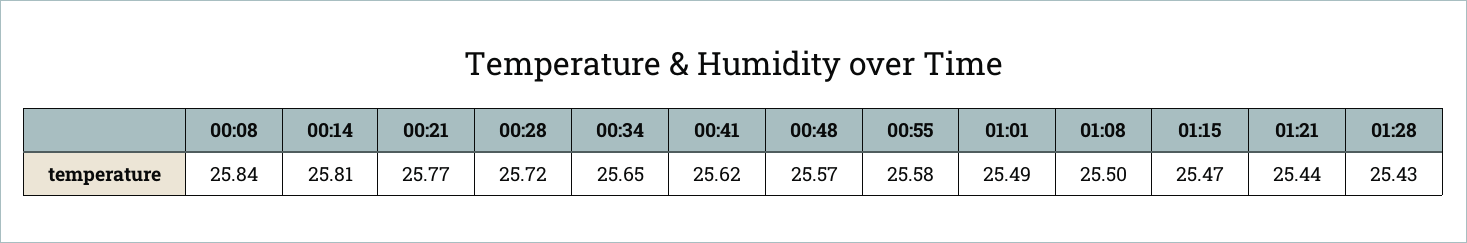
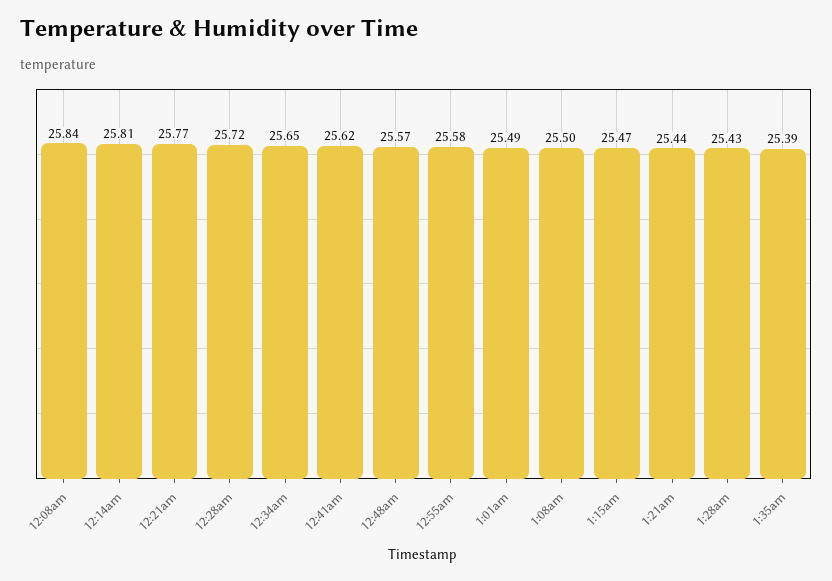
1:35am: none -> 25.39

